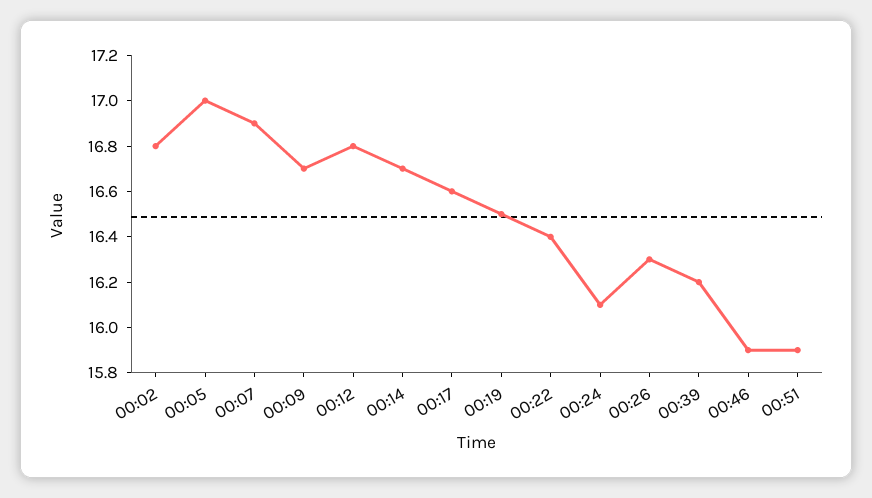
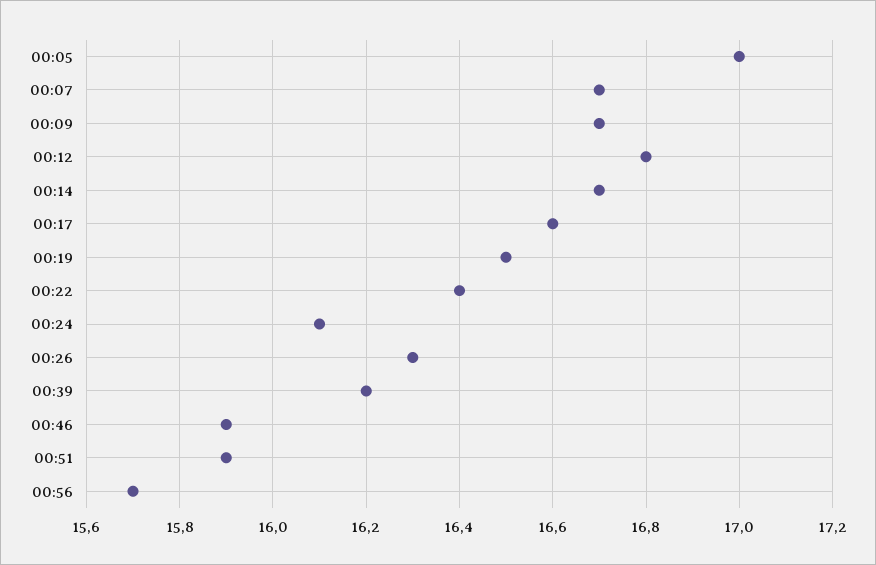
00:02: 16.8 -> none
00:07: 16.9 -> 16.7
00:56: none -> 15.7

